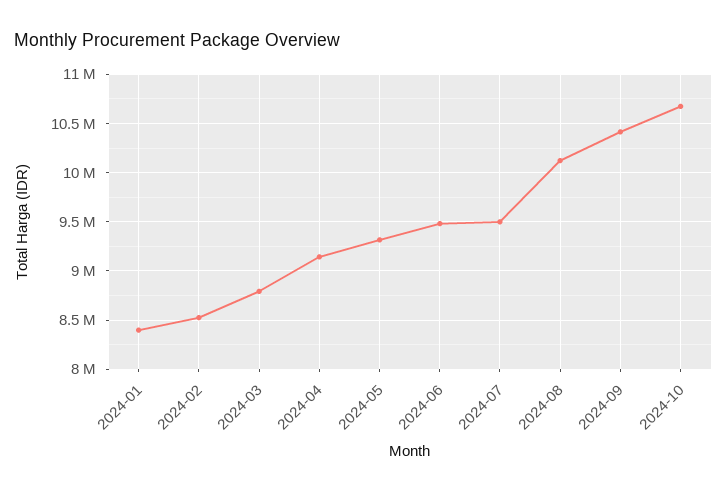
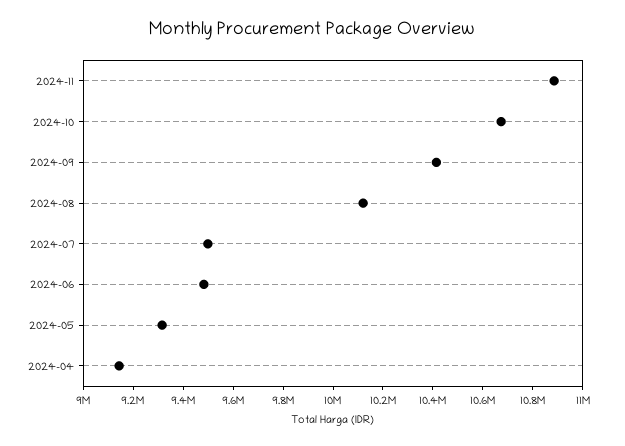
2024-01: 8400000 -> none
2024-02: 8500000 -> none
2024-03: 8800000 -> none
2024-11: none -> 10900000

